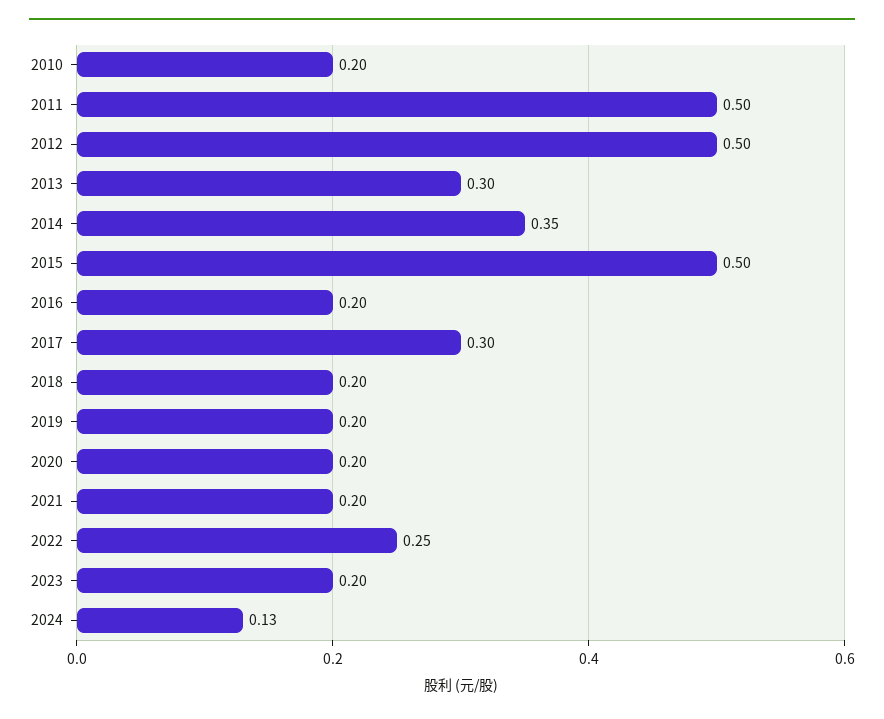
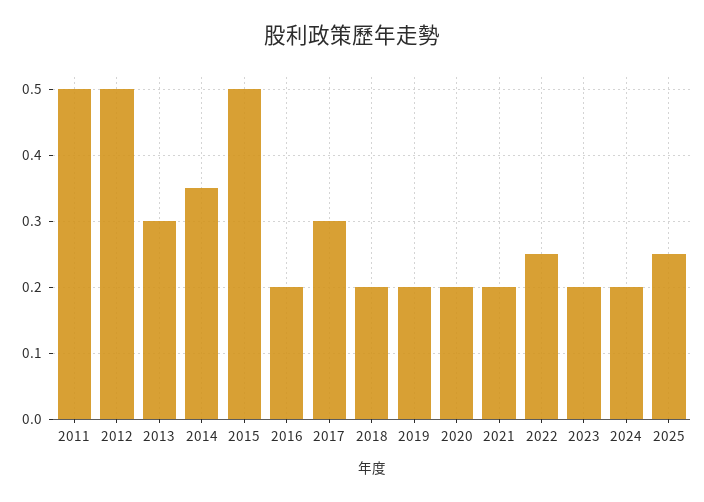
2010: 0.2 -> none
2024: 0.13 -> 0.2
2025: none -> 0.25

